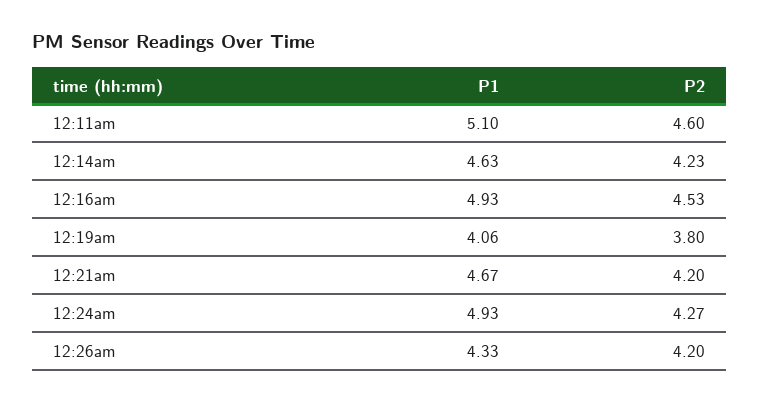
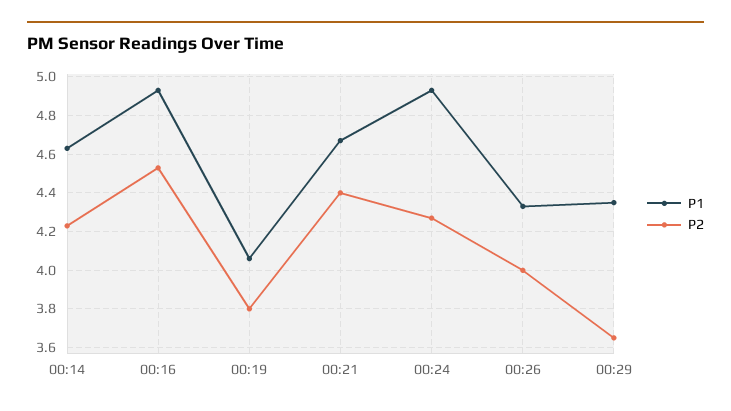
P1, 12:11am: 5.1 -> none
P2, 12:11am: 4.6 -> none
P2, 12:21am: 4.2 -> 4.4
P2, 12:26am: 4.2 -> 4
P1, 00:29: none -> 4.35
P2, 00:29: none -> 3.65

